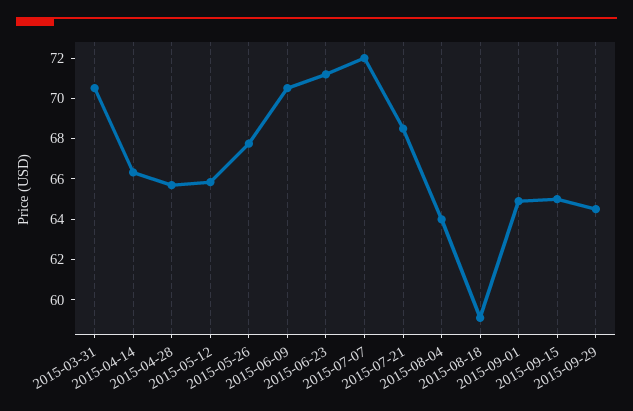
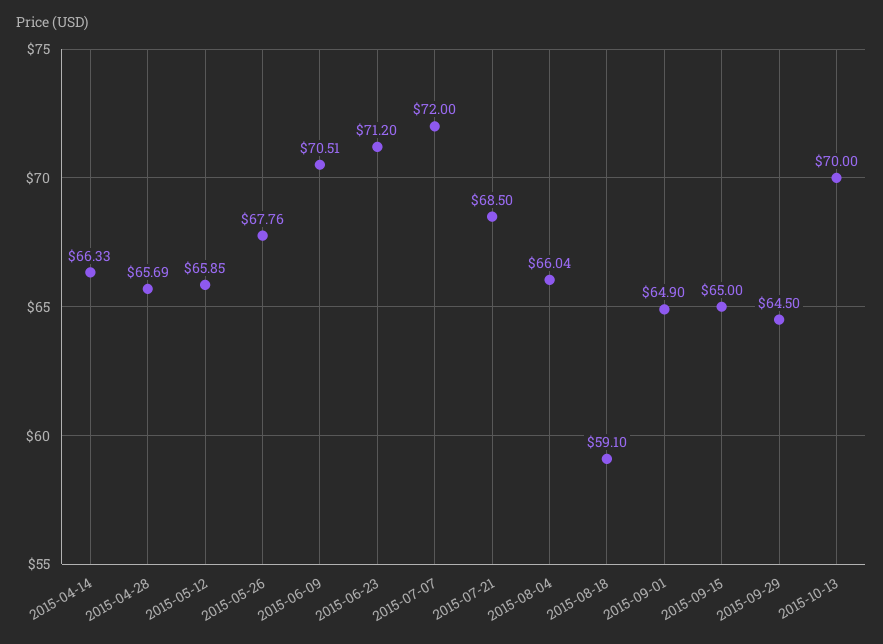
2015-03-31: 70.5 -> none
2015-08-04: 64 -> 66.04
2015-10-13: none -> 70

